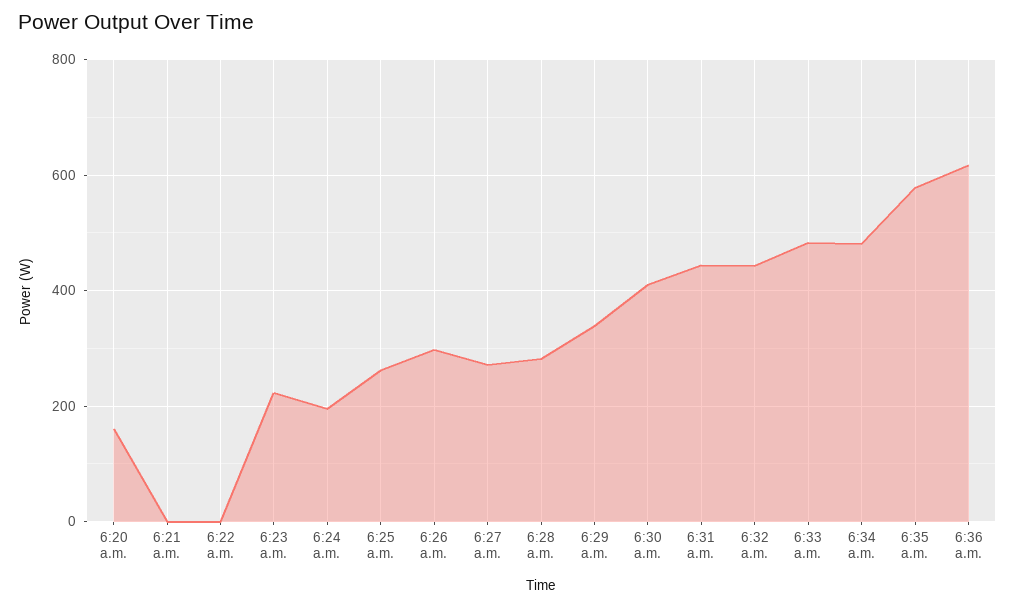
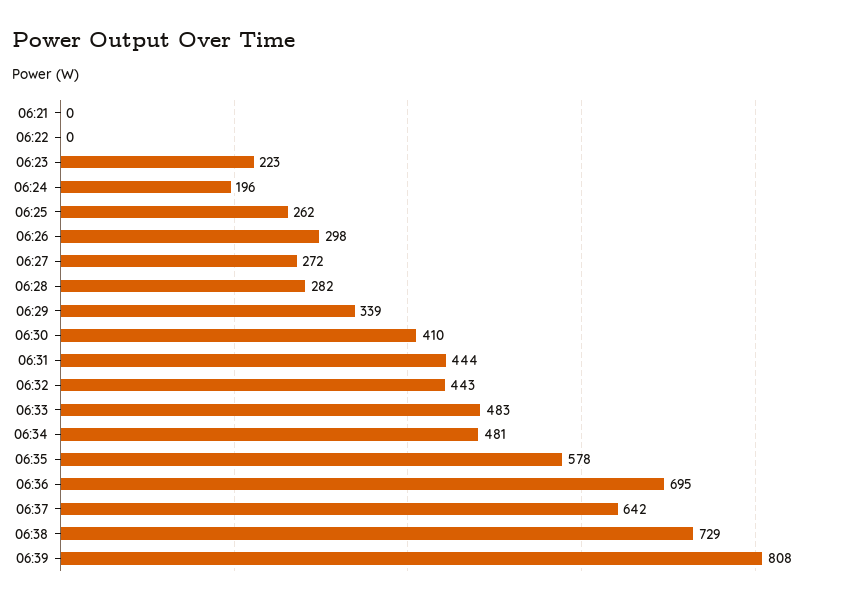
6:20 a.m.: 160 -> none
6:36 a.m.: 620 -> 695
06:37: none -> 642
06:38: none -> 729
06:39: none -> 808

